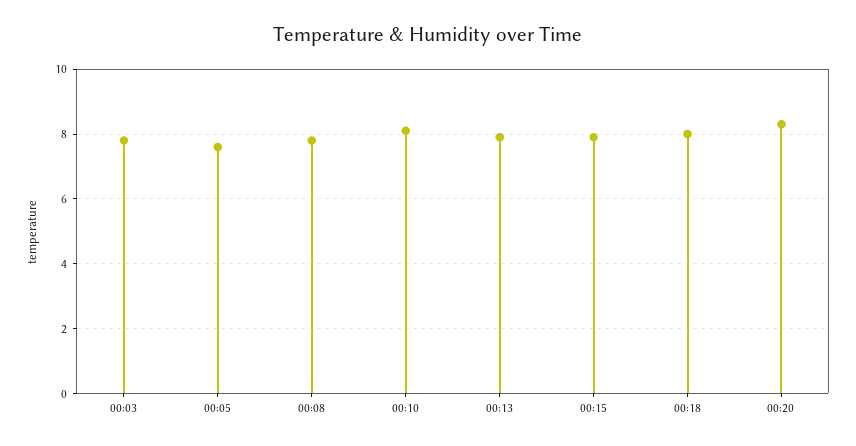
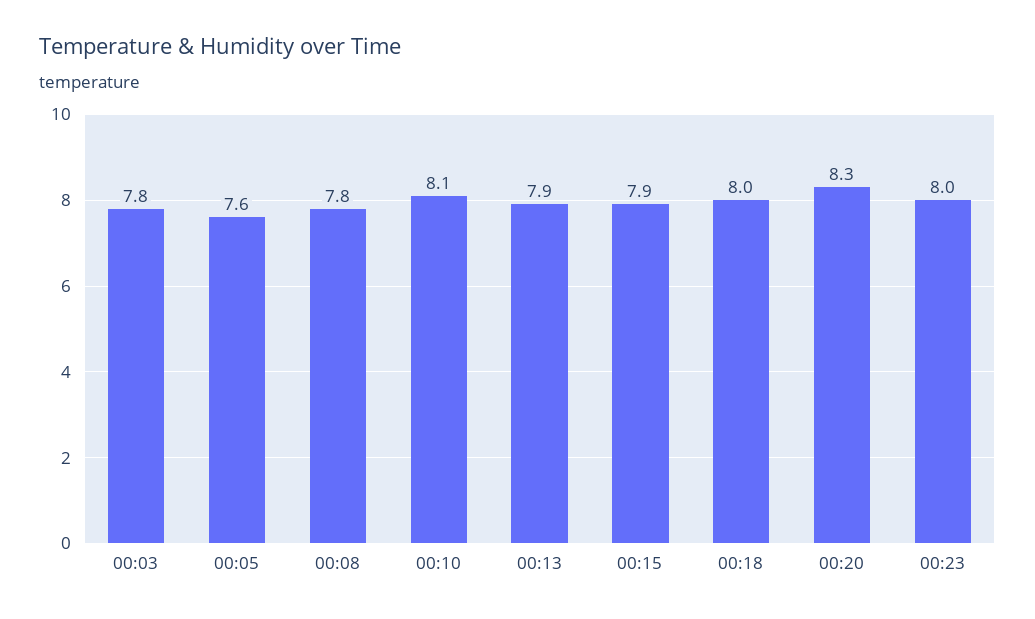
00:23: none -> 8

